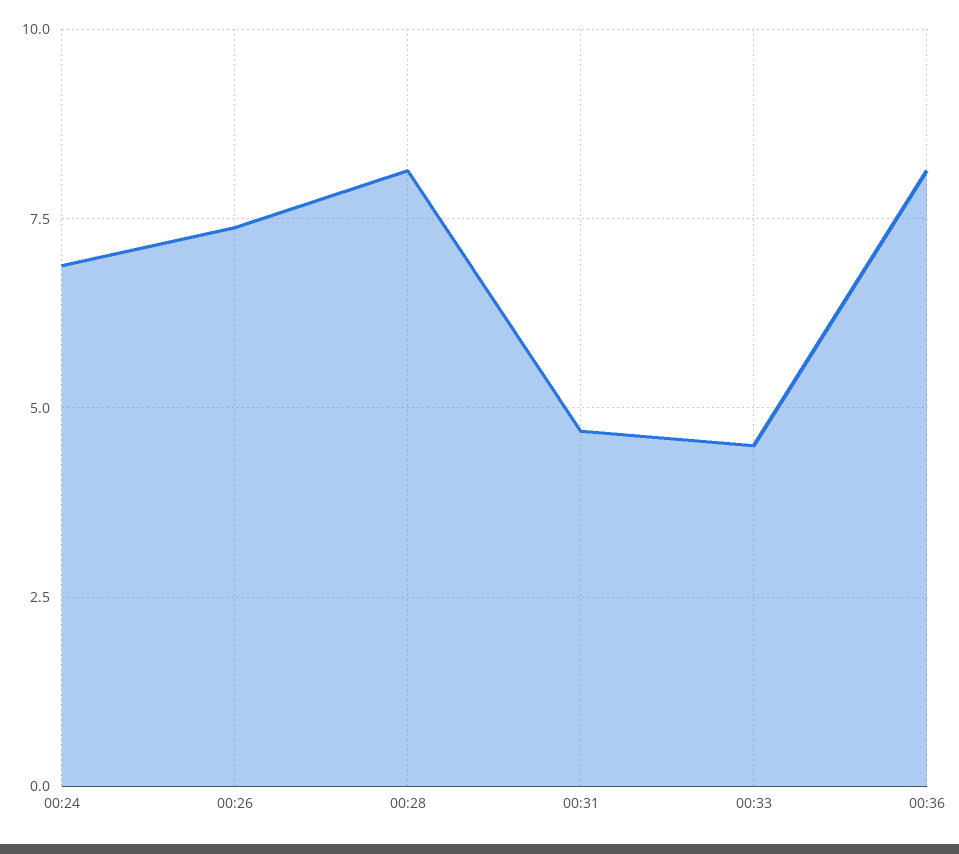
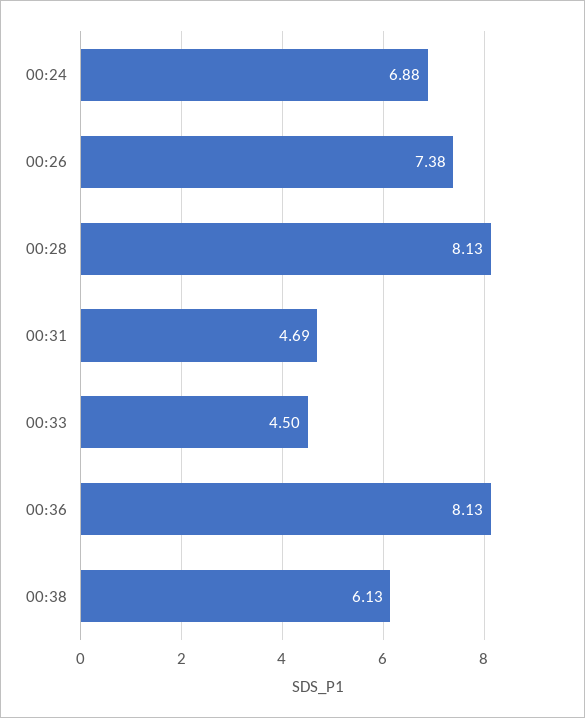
00:38: none -> 6.13

